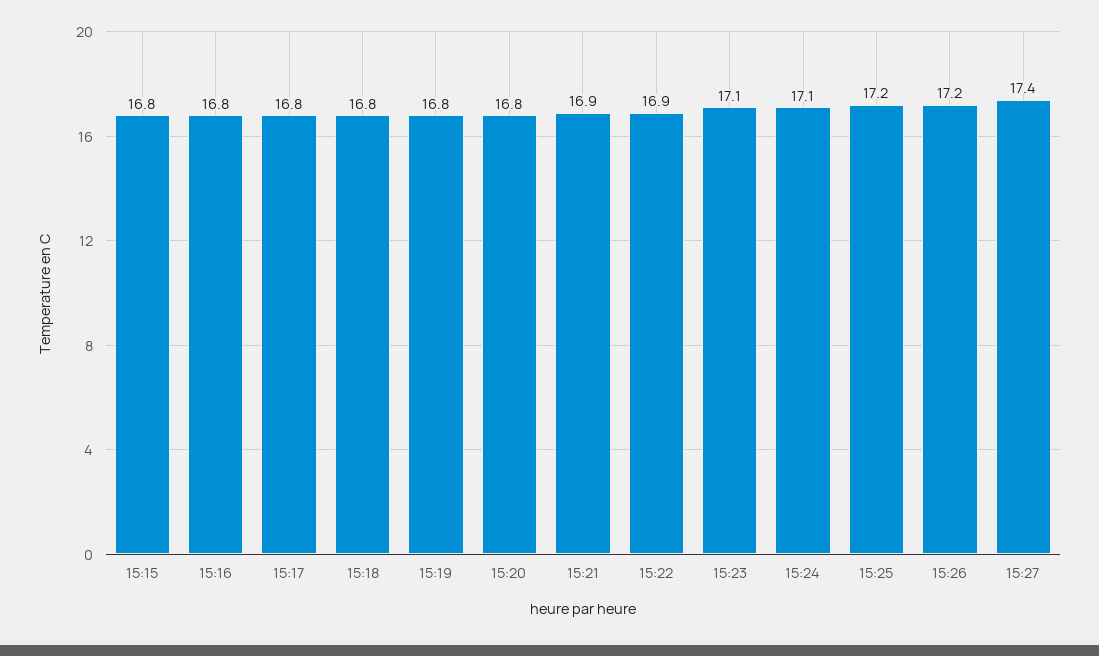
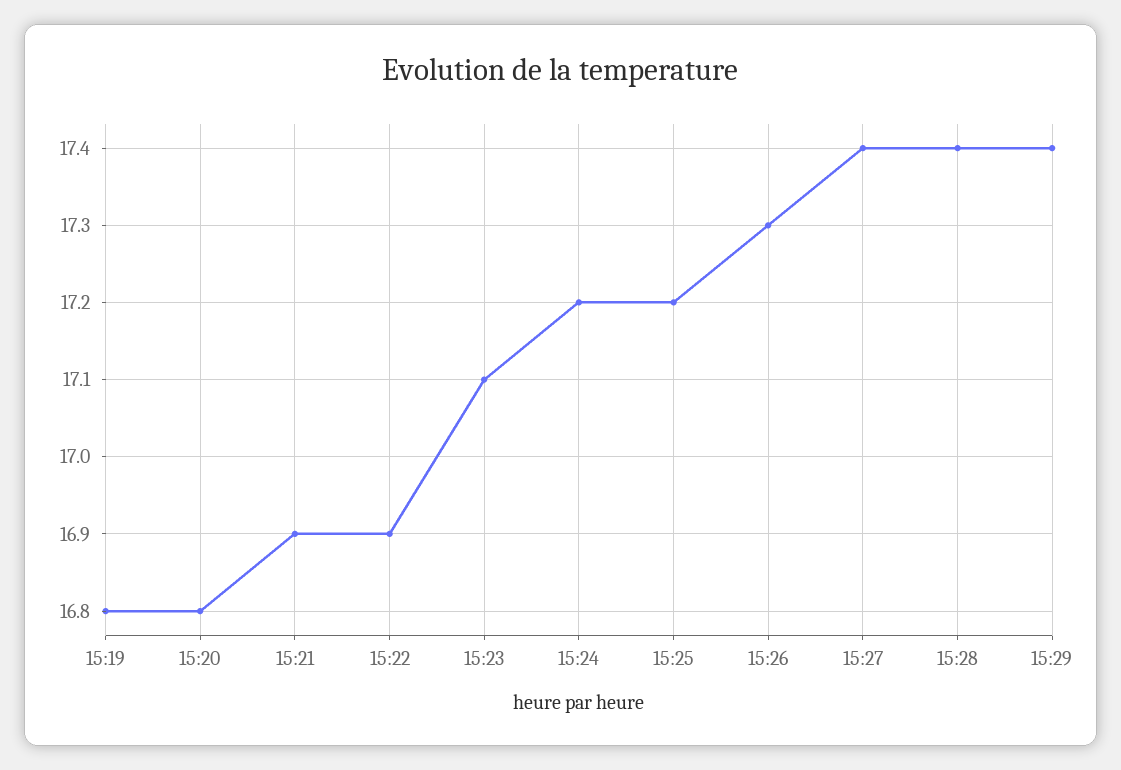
15:15: 16.8 -> none
15:16: 16.8 -> none
15:17: 16.8 -> none
15:18: 16.8 -> none
15:24: 17.1 -> 17.2
15:26: 17.2 -> 17.3
15:28: none -> 17.4
15:29: none -> 17.4

